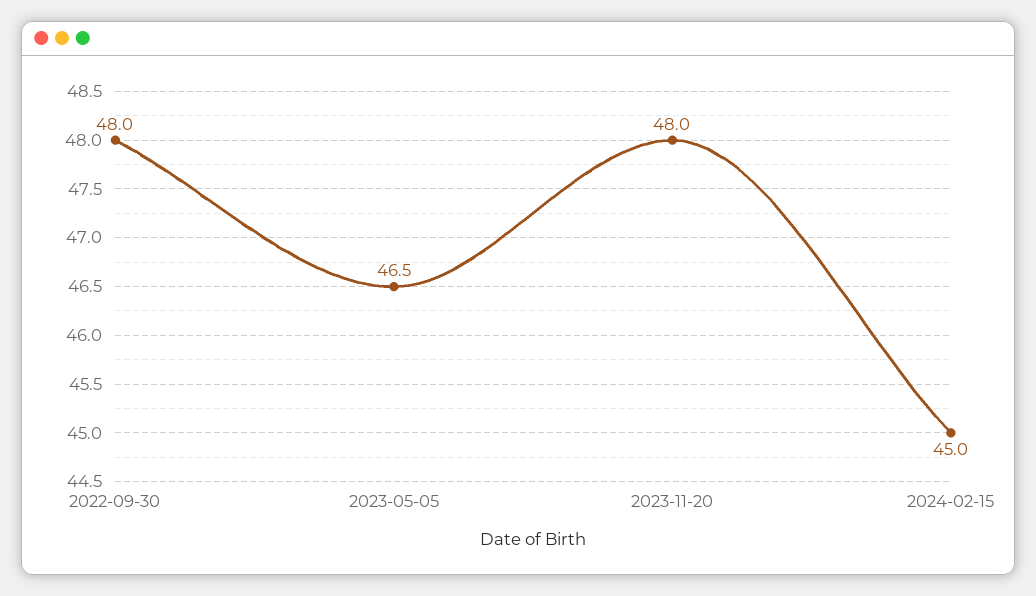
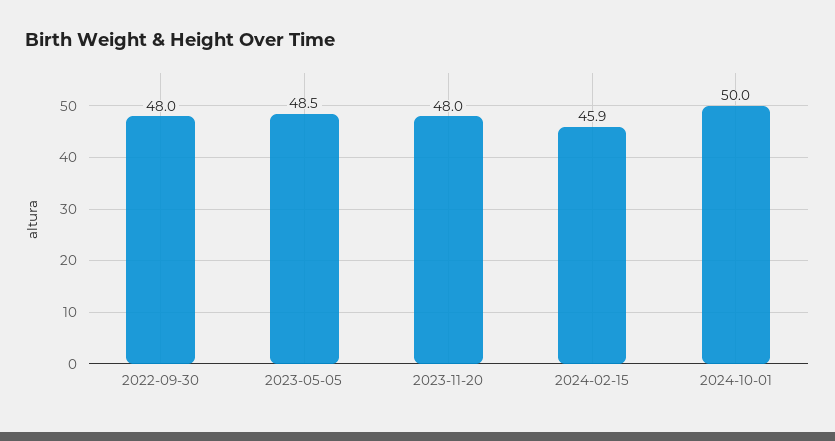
2023-05-05: 46.5 -> 48.5
2024-02-15: 45 -> 45.9
2024-10-01: none -> 50

